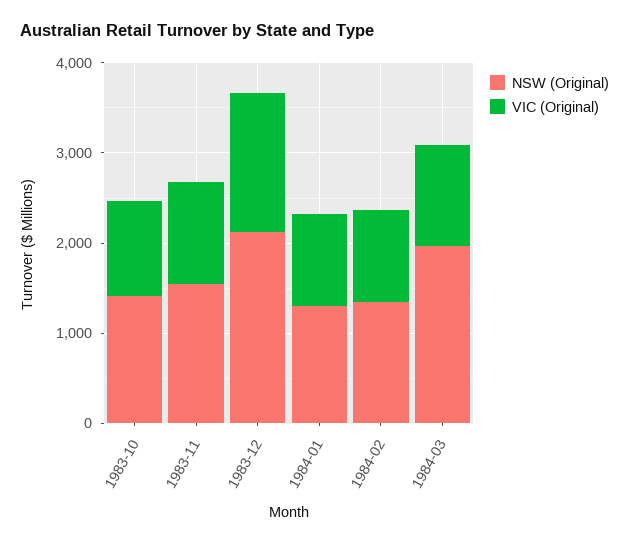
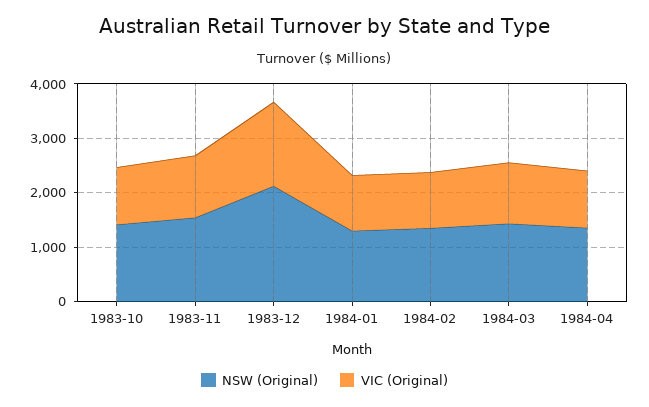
NSW (Original), 1984-03: 2000 -> 1400
NSW (Original), 1984-04: none -> 1400
VIC (Original), 1984-04: none -> 1000

